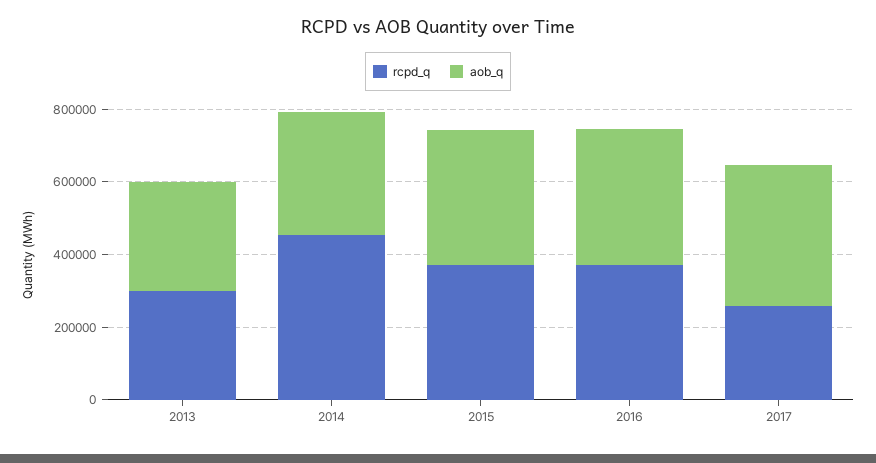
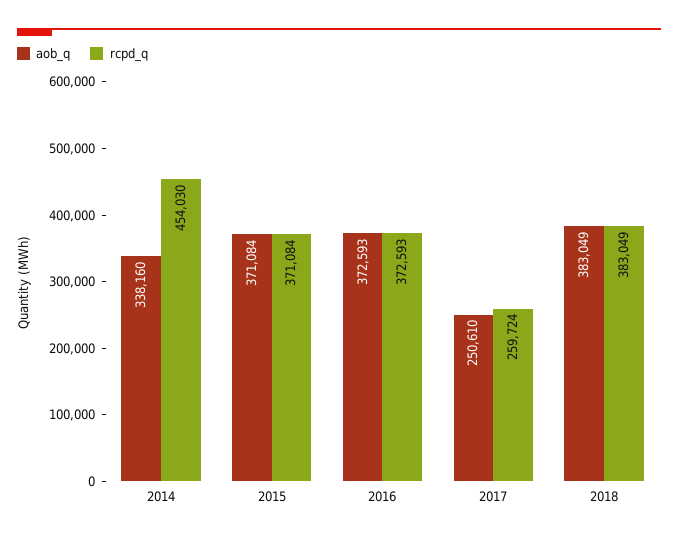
rcpd_q, 2013: 300000 -> none
aob_q, 2013: 300000 -> none
aob_q, 2017: 400000 -> 250610
aob_q, 2018: none -> 383049
rcpd_q, 2018: none -> 383049

